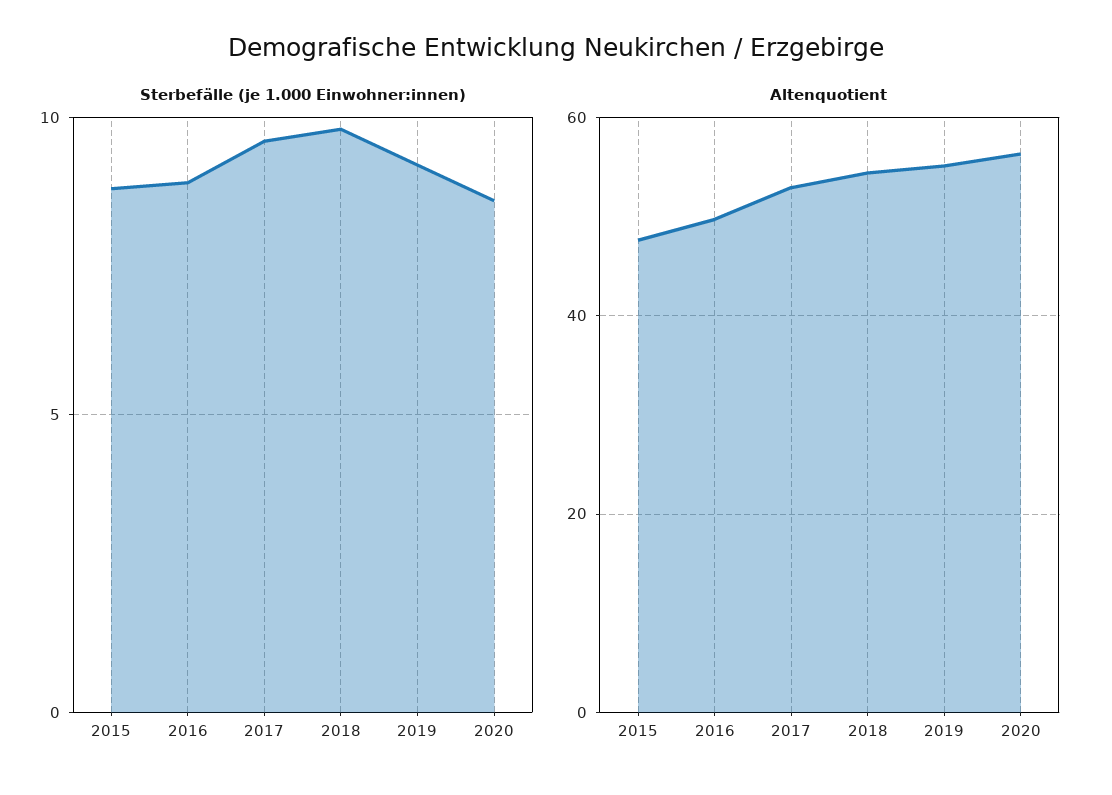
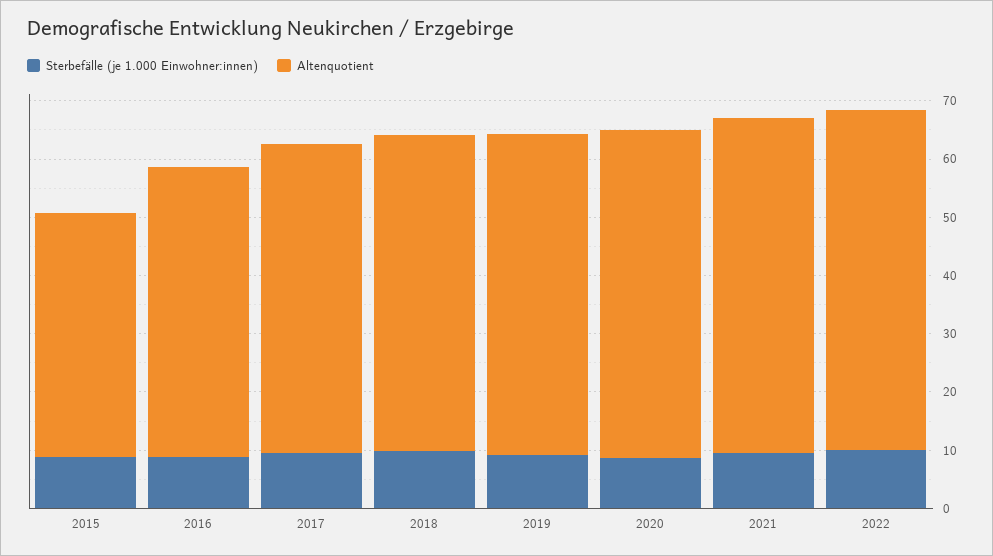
Altenquotient, 2015: 48 -> 42
Sterbefälle (je 1.000 Einwohner:innen), 2021: none -> 10
Altenquotient, 2021: none -> 58
Sterbefälle (je 1.000 Einwohner:innen), 2022: none -> 10
Altenquotient, 2022: none -> 58

